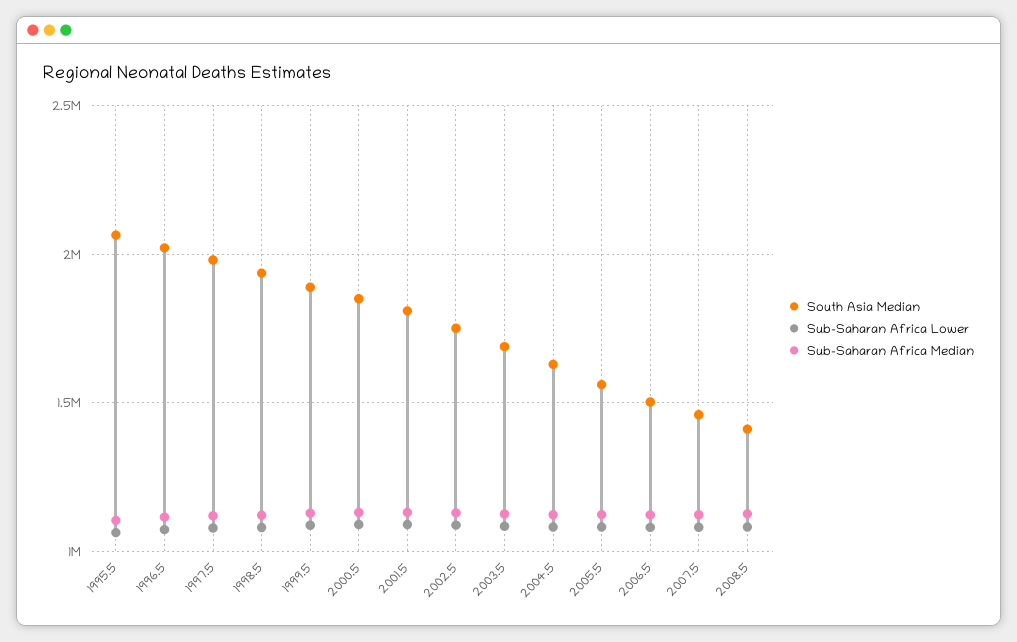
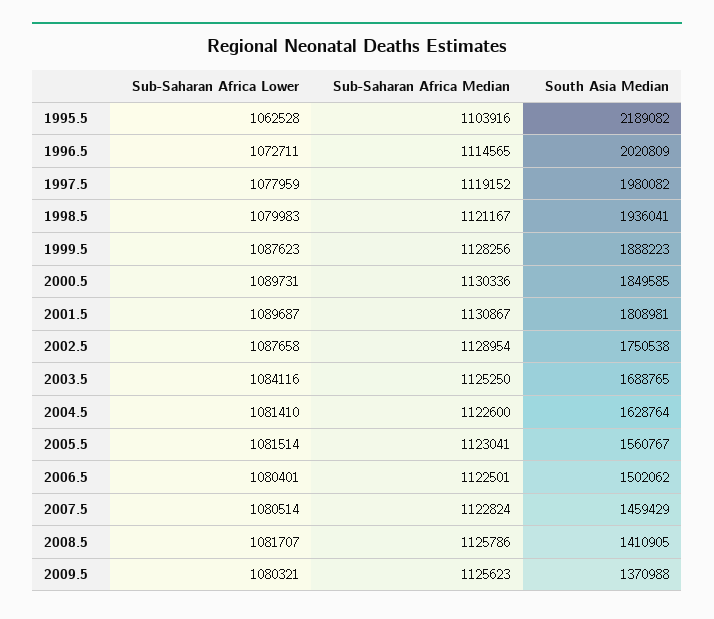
South Asia Median, 1995.5: 2050000 -> 2189082
Sub-Saharan Africa Lower, 2009.5: none -> 1080321
Sub-Saharan Africa Median, 2009.5: none -> 1125623
South Asia Median, 2009.5: none -> 1370988

